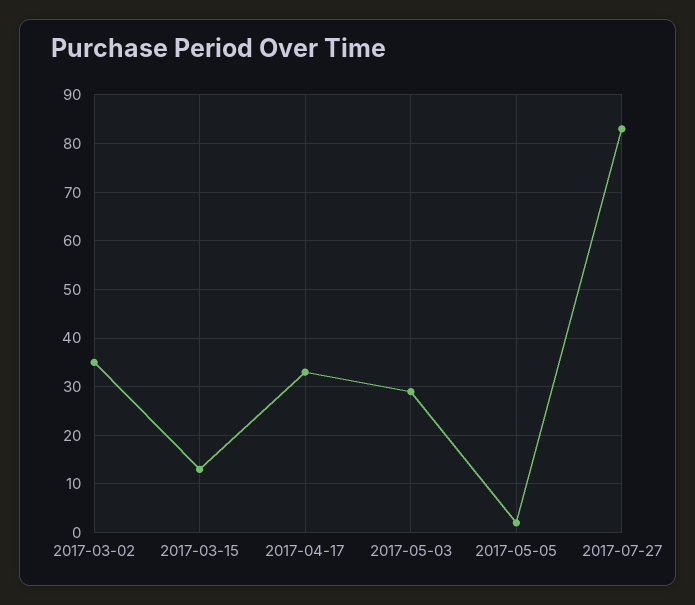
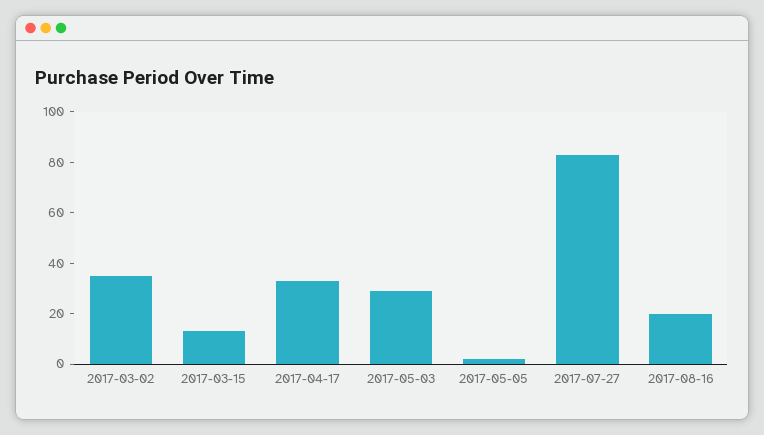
2017-08-16: none -> 20

